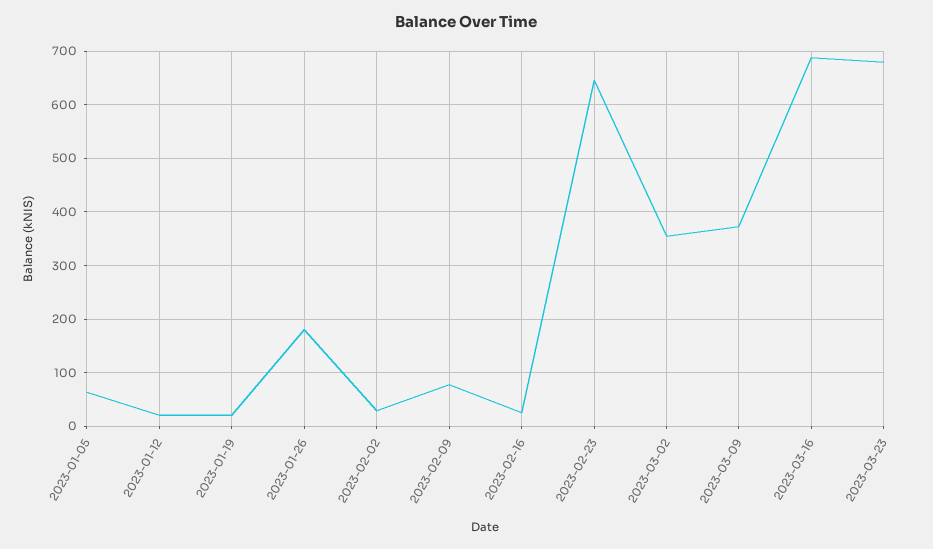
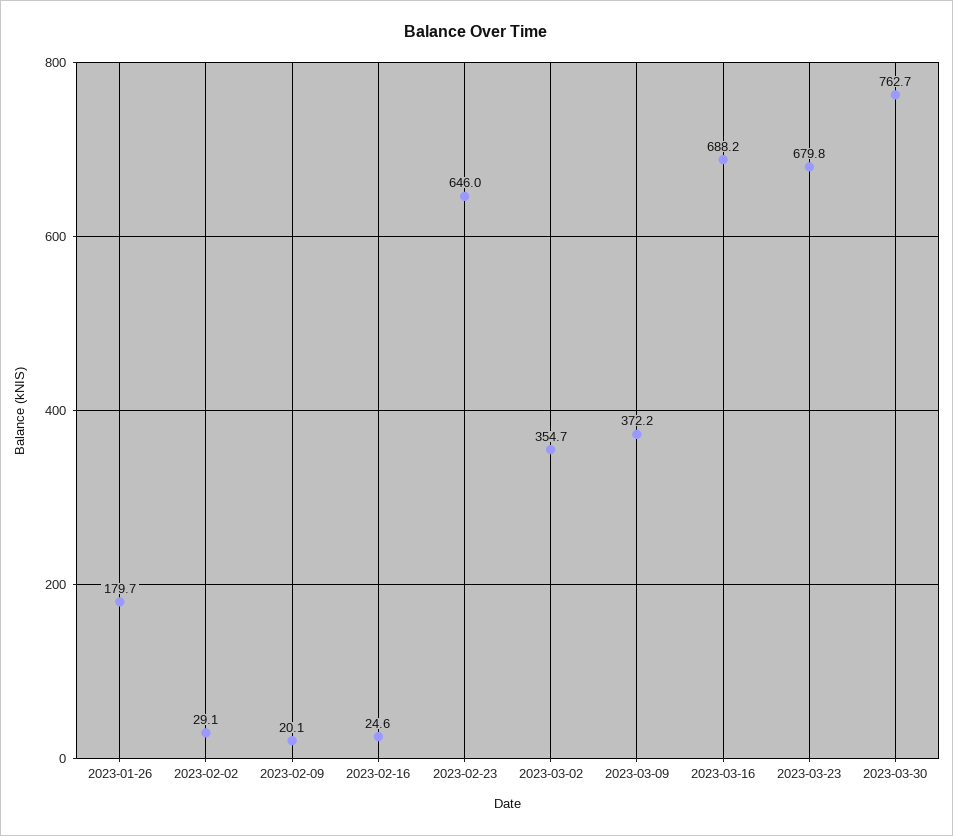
2023-01-05: 60 -> none
2023-01-12: 20 -> none
2023-01-19: 20 -> none
2023-02-09: 80 -> 20.1
2023-03-30: none -> 762.7

